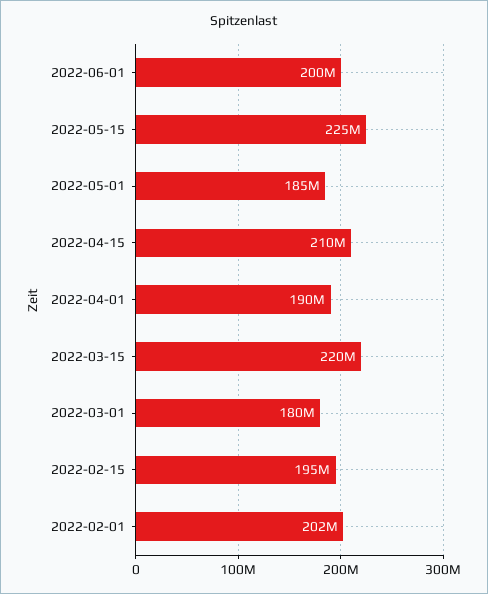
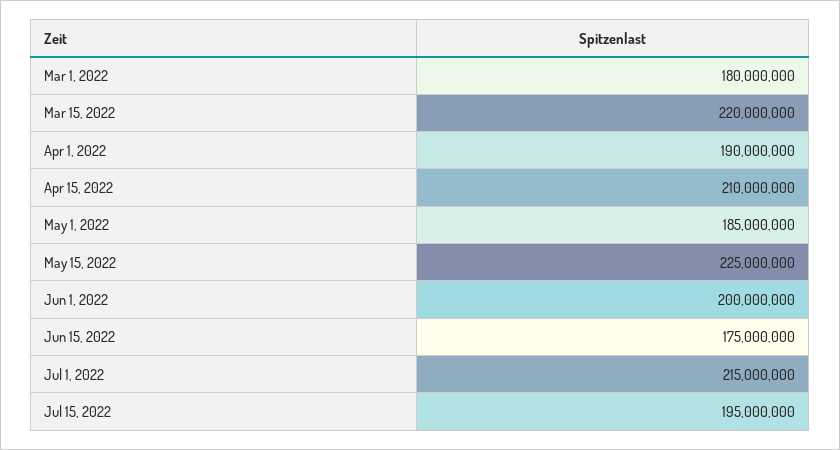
2022-02-15: 195000000 -> none
2022-02-01: 202000000 -> none
Jun 15, 2022: none -> 175000000
Jul 1, 2022: none -> 215000000
Jul 15, 2022: none -> 195000000

